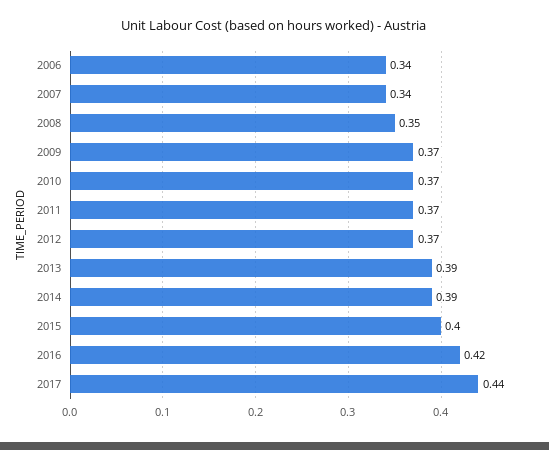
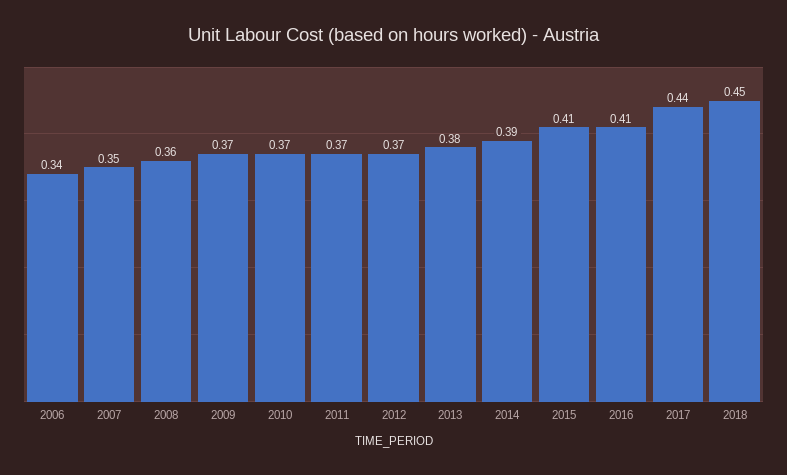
2007: 0.34 -> 0.35
2008: 0.35 -> 0.36
2013: 0.39 -> 0.38
2015: 0.4 -> 0.41
2016: 0.42 -> 0.41
2018: none -> 0.45

